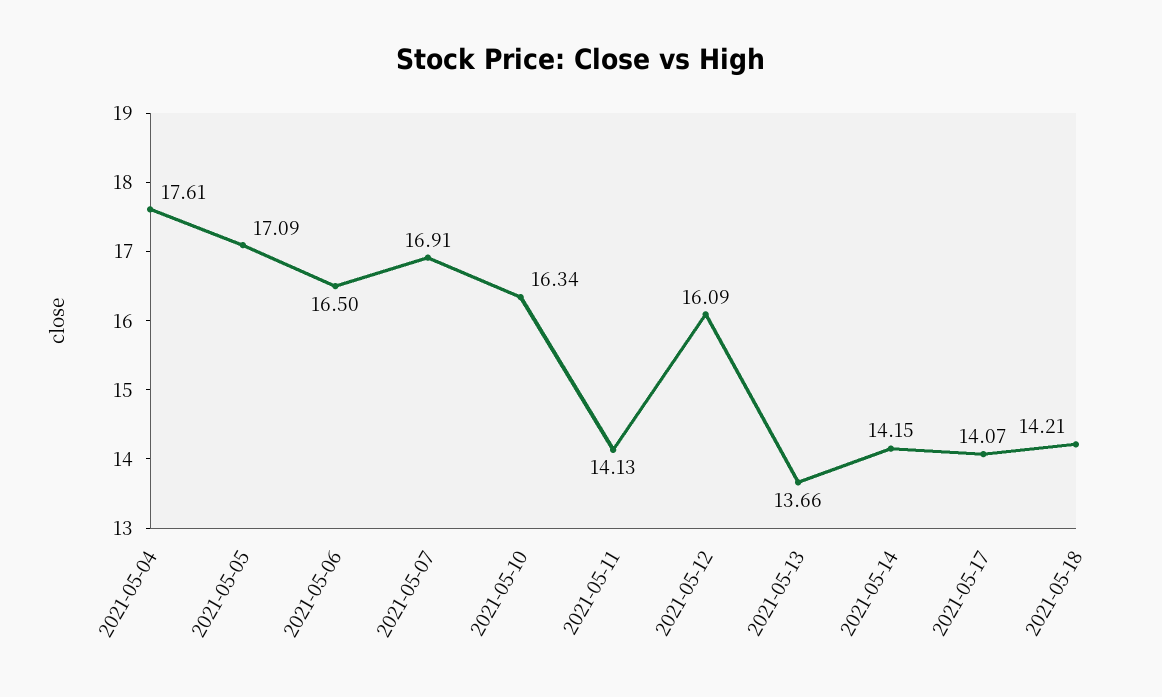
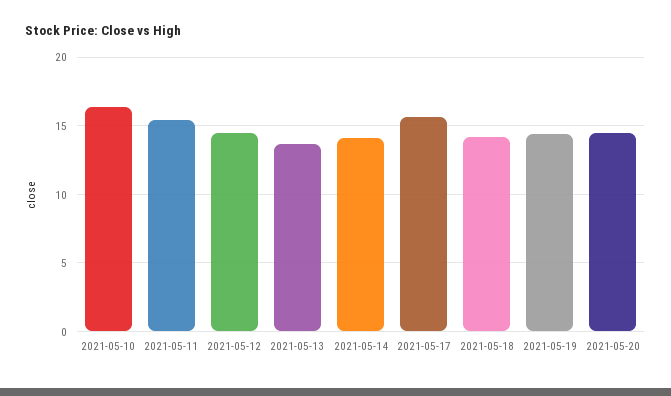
2021-05-04: 17.61 -> none
2021-05-05: 17.09 -> none
2021-05-06: 16.5 -> none
2021-05-07: 16.91 -> none
2021-05-11: 14.13 -> 15.5
2021-05-12: 16.09 -> 14.5
2021-05-17: 14.07 -> 15.5
2021-05-19: none -> 14.5
2021-05-20: none -> 14.5

